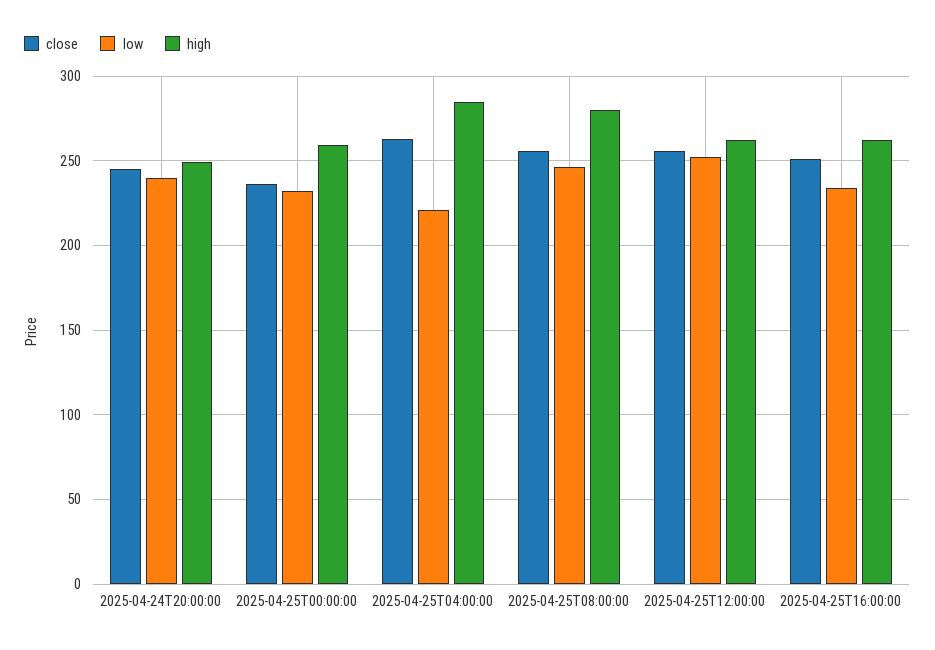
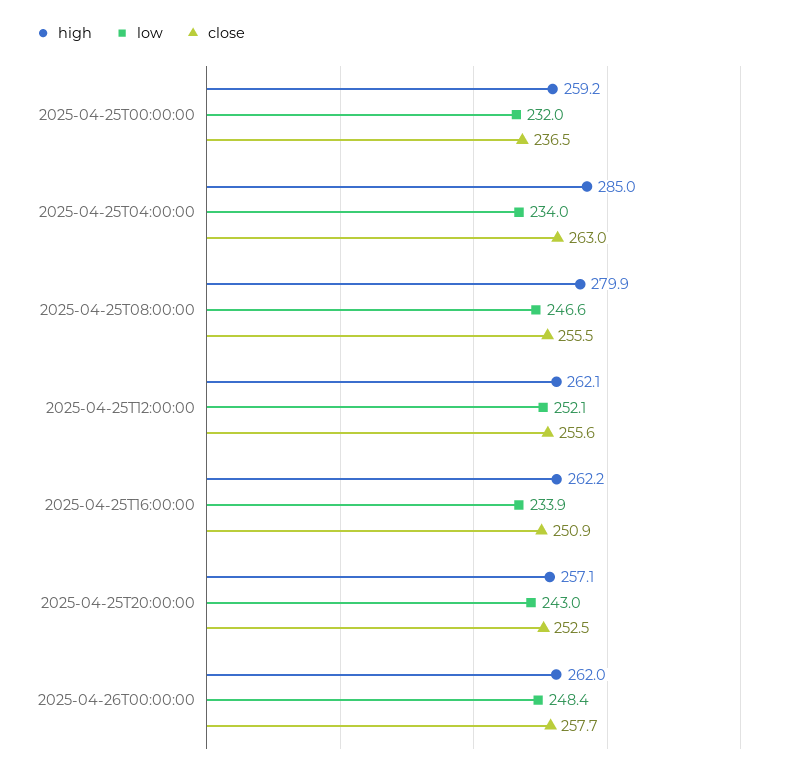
close, 2025-04-24T20:00:00: 245 -> none
low, 2025-04-24T20:00:00: 240 -> none
high, 2025-04-24T20:00:00: 250 -> none
low, 2025-04-25T04:00:00: 220 -> 234
high, 2025-04-25T20:00:00: none -> 257.1
low, 2025-04-25T20:00:00: none -> 243
close, 2025-04-25T20:00:00: none -> 252.5
high, 2025-04-26T00:00:00: none -> 262
low, 2025-04-26T00:00:00: none -> 248.4
close, 2025-04-26T00:00:00: none -> 257.7

